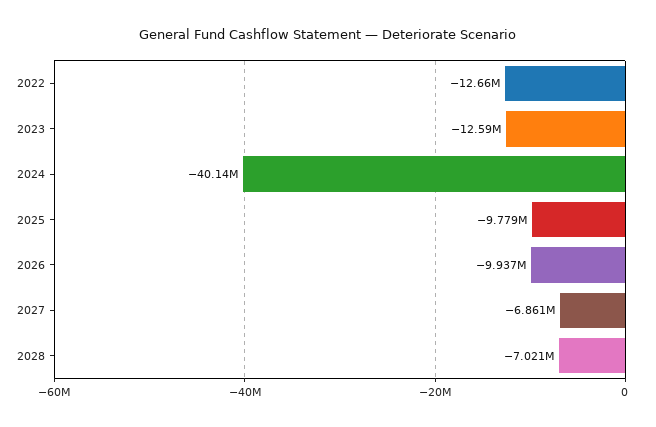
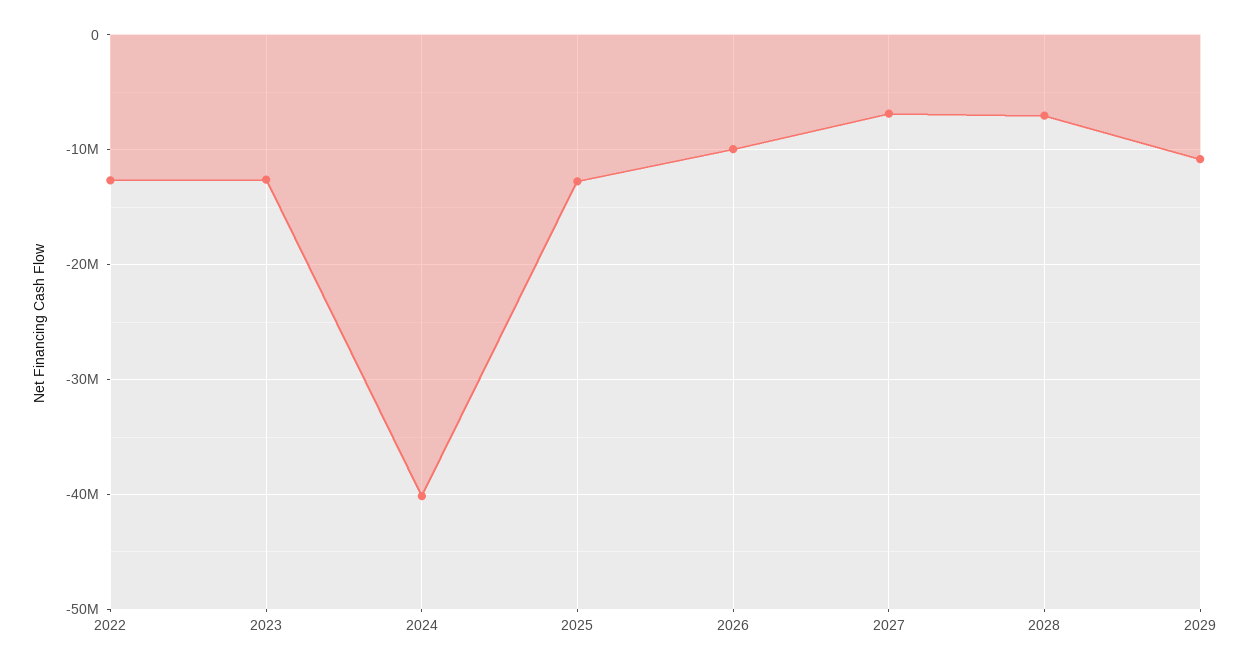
2025: -9779000 -> -13000000
2029: none -> -11000000

